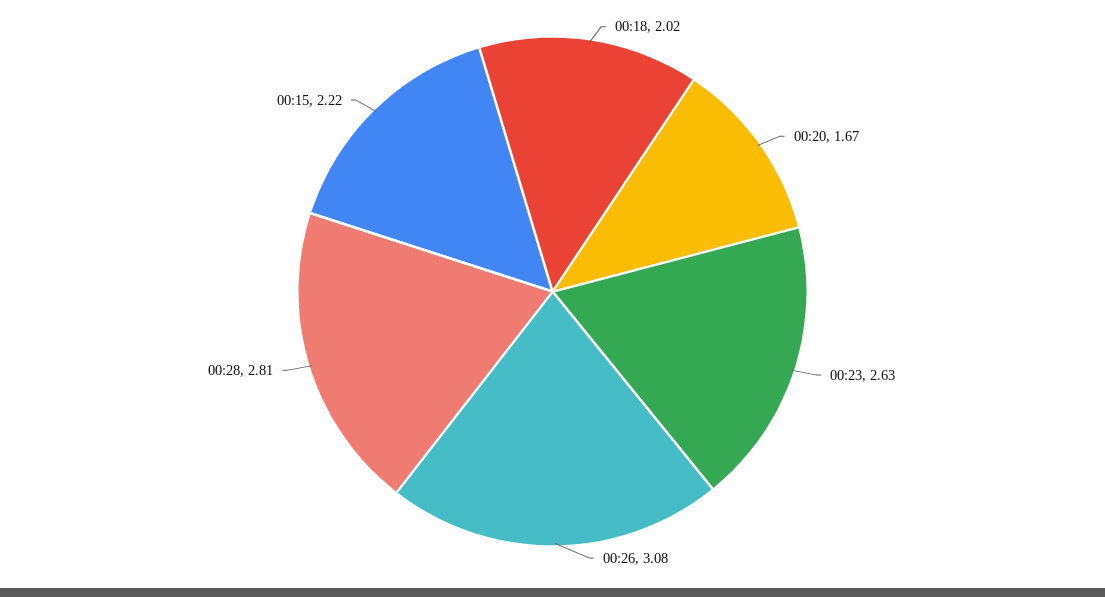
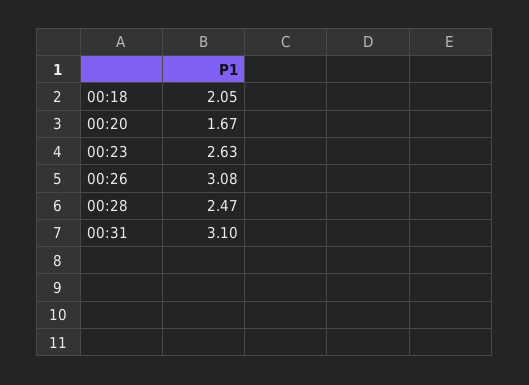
00:18: 2.02 -> 2.05
00:28: 2.81 -> 2.47
00:15: 2.22 -> none
00:31: none -> 3.1

